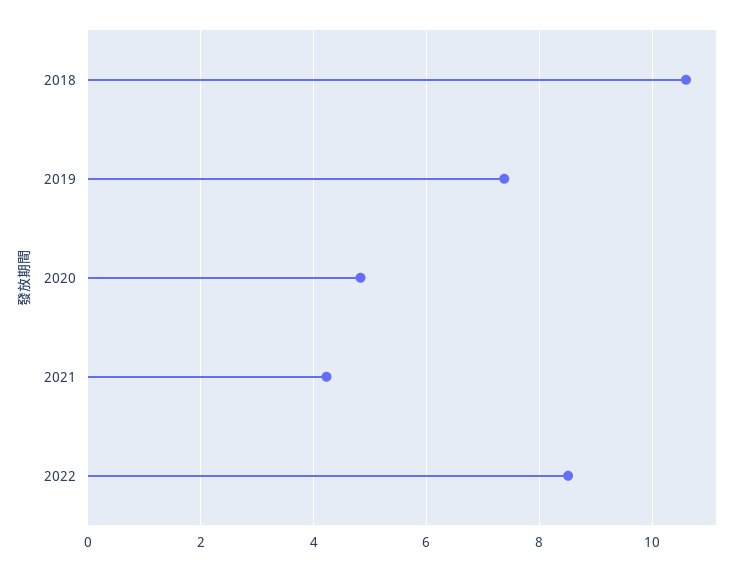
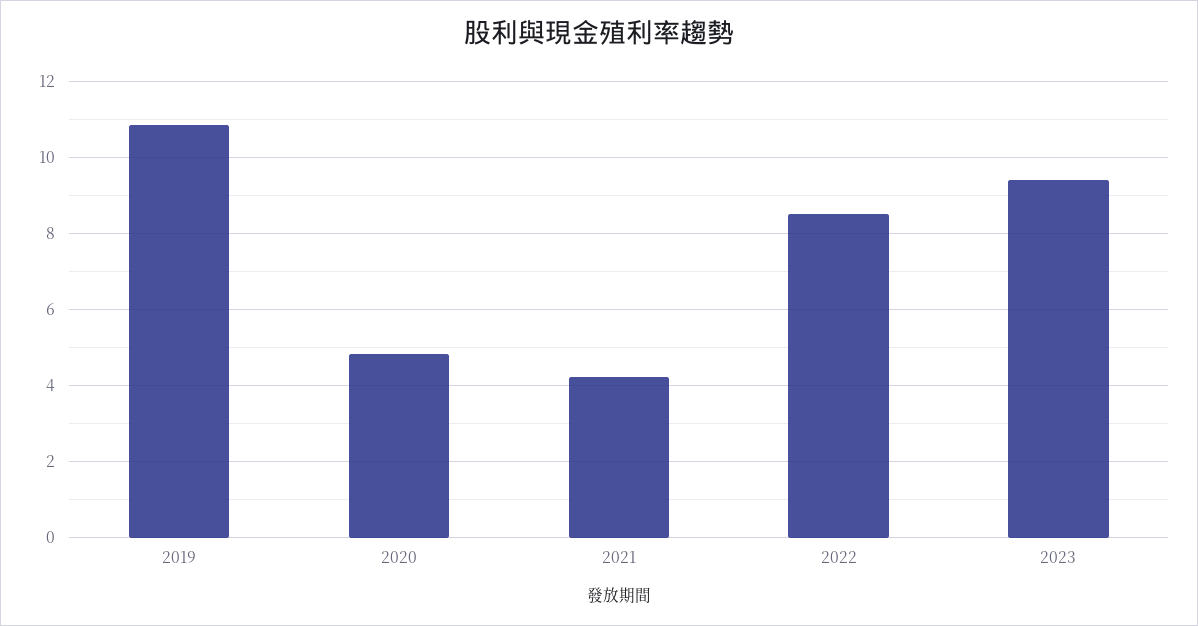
2018: 10.6 -> none
2019: 7.4 -> 10.8
2023: none -> 9.4

